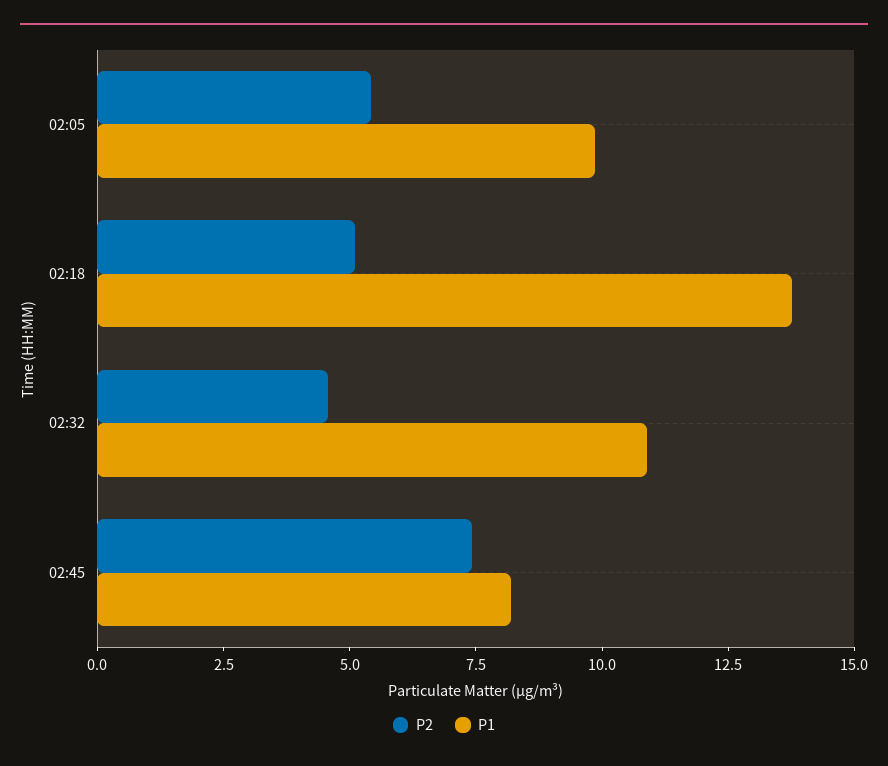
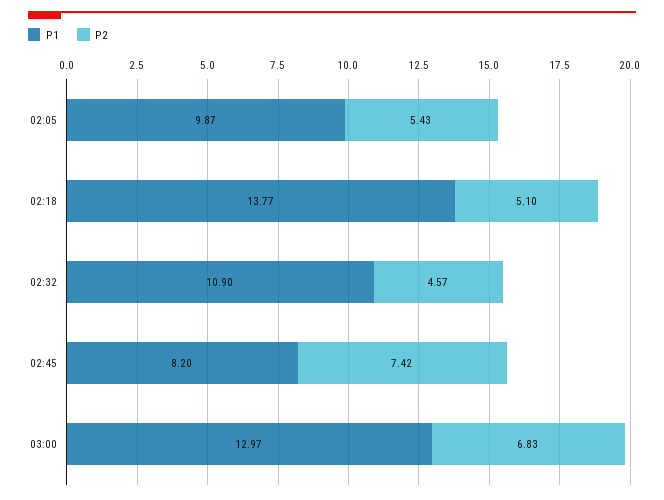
P1, 03:00: none -> 12.97
P2, 03:00: none -> 6.83

